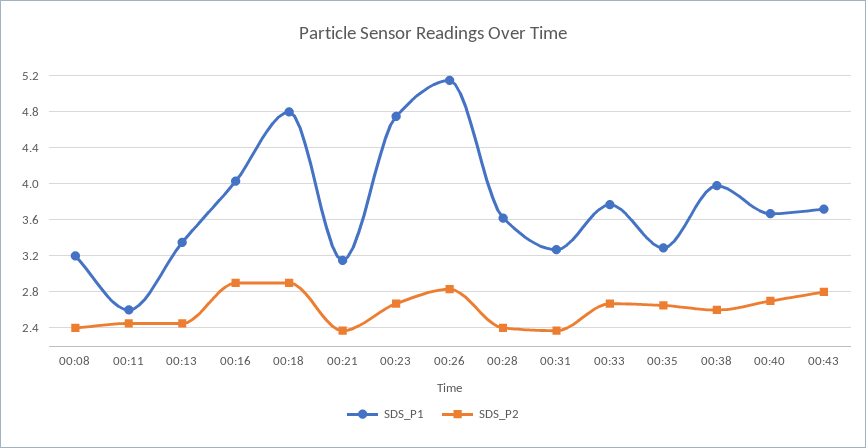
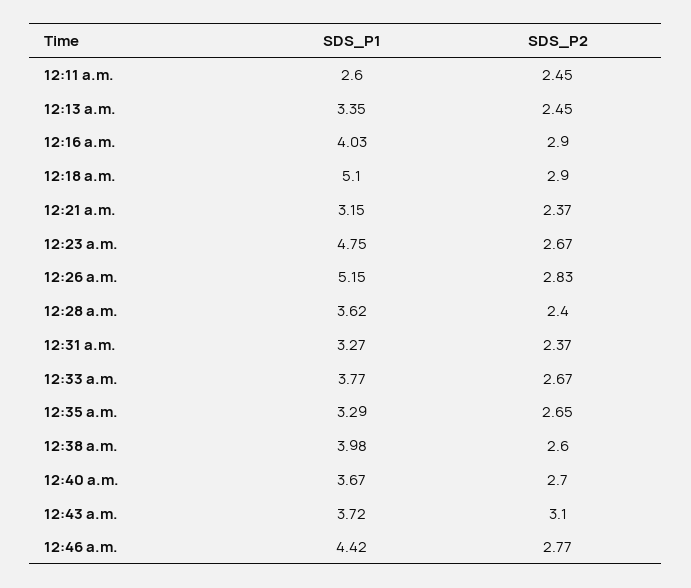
SDS_P1, 00:08: 3.2 -> none
SDS_P2, 00:08: 2.4 -> none
SDS_P1, 00:18: 4.8 -> 5.1
SDS_P2, 00:43: 2.8 -> 3.1
SDS_P1, 12:46 a.m.: none -> 4.42
SDS_P2, 12:46 a.m.: none -> 2.77

